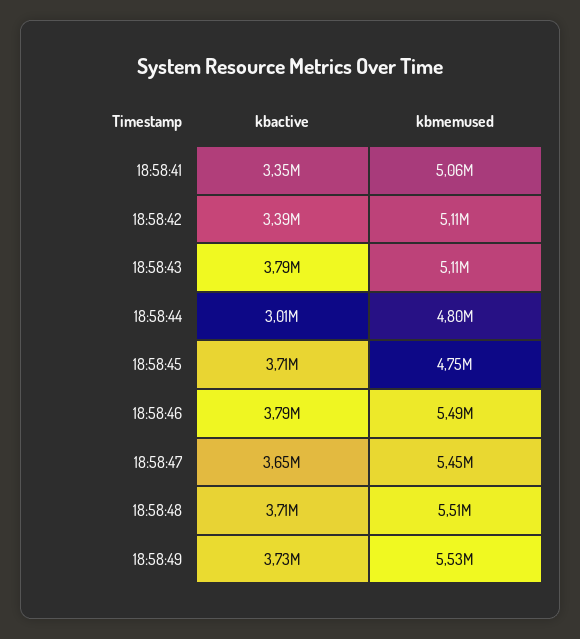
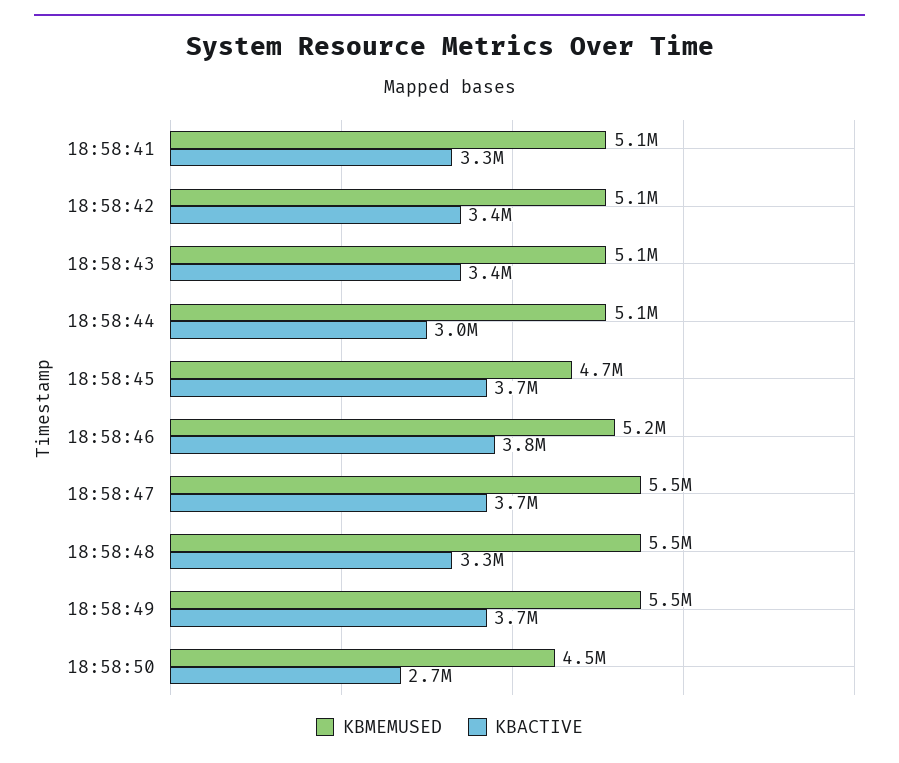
kbactive, 18:58:43: 3790000 -> 3400000
kbmemused, 18:58:44: 4800000 -> 5100000
kbmemused, 18:58:46: 5490000 -> 5200000
kbactive, 18:58:48: 3710000 -> 3300000
kbmemused, 18:58:50: none -> 4500000
kbactive, 18:58:50: none -> 2700000

